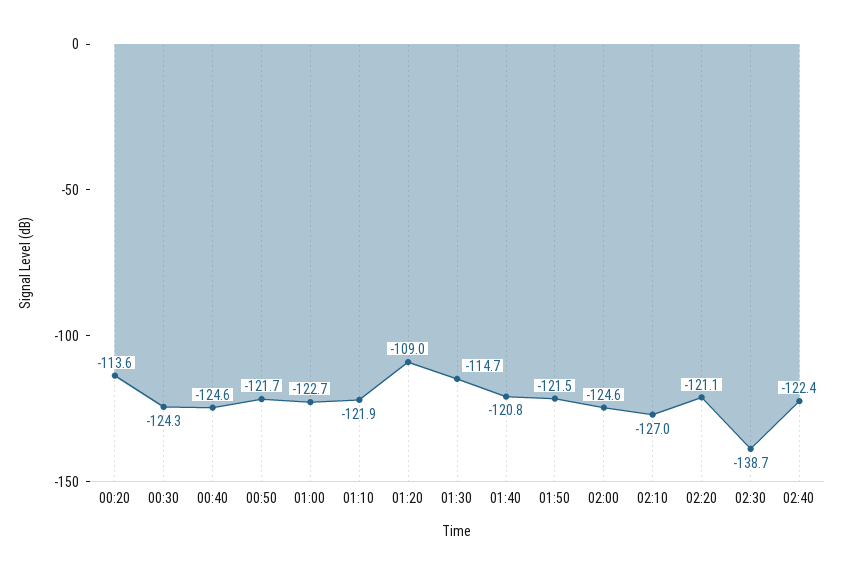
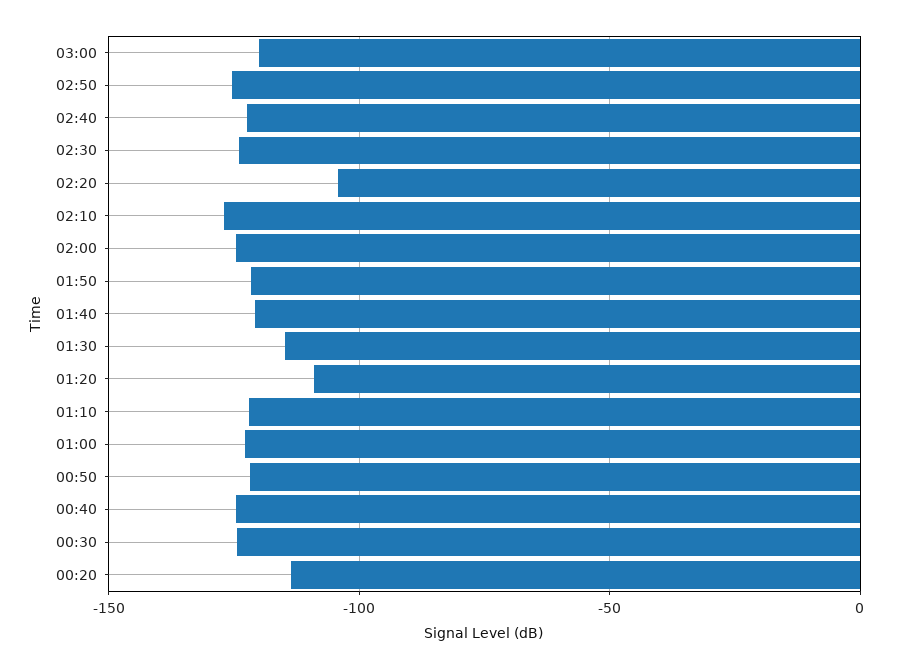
02:20: -121.1 -> -105
02:30: -138.7 -> -125
03:00: none -> -120
02:50: none -> -125

